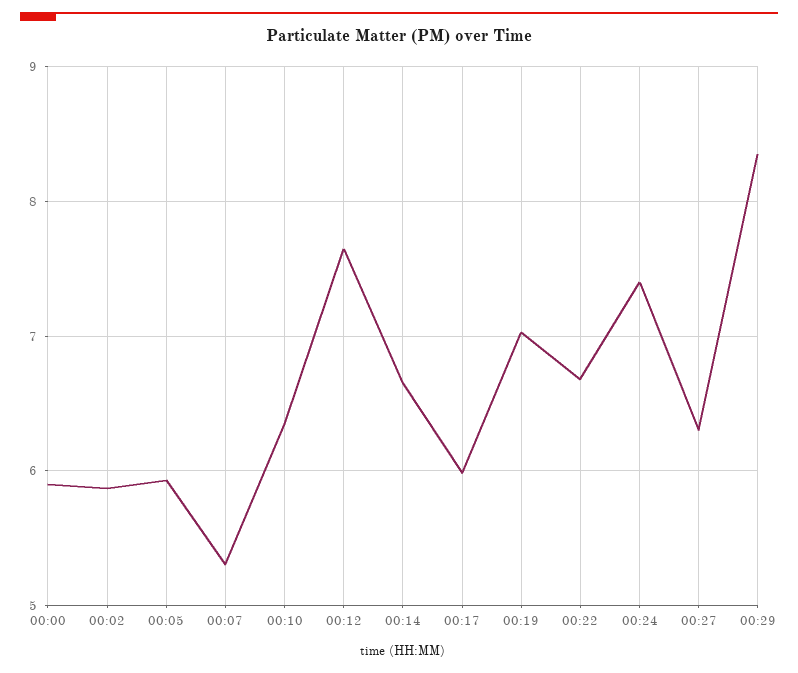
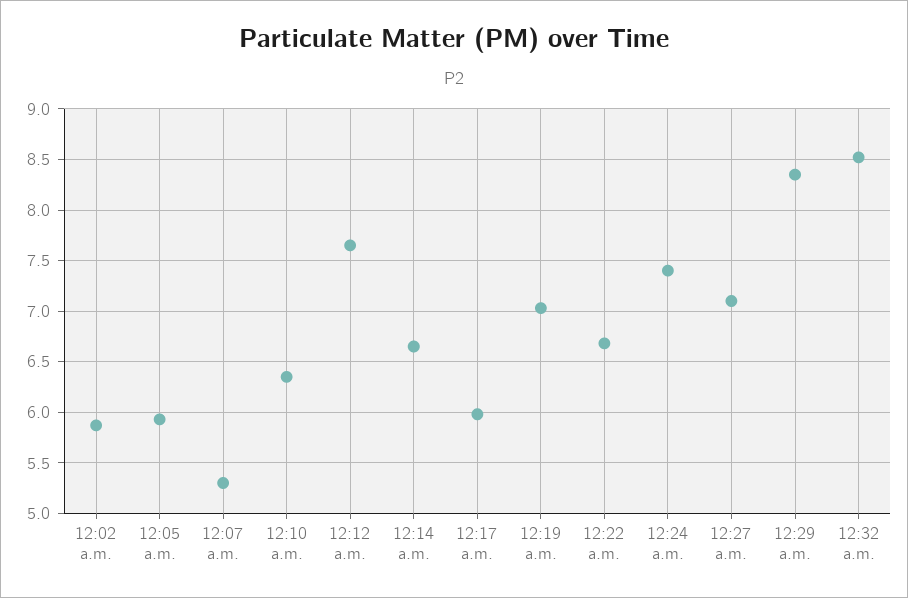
00:00: 5.9 -> none
00:27: 6.3 -> 7.1
12:32 a.m.: none -> 8.5

